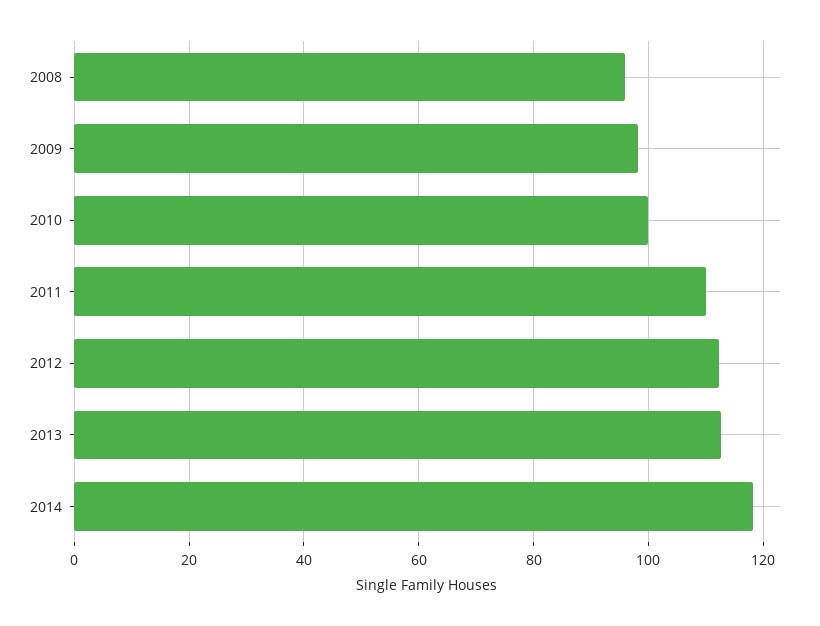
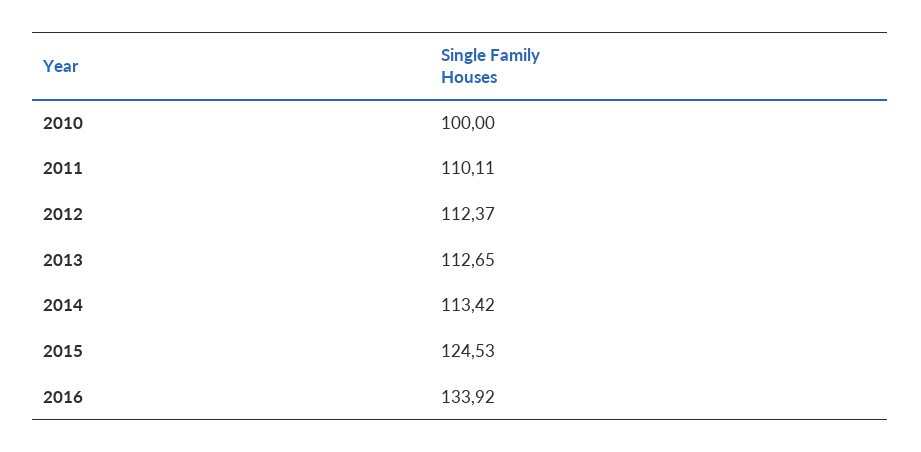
2008: 96 -> none
2009: 98 -> none
2014: 118 -> 113.42
2015: none -> 124.53
2016: none -> 133.92

